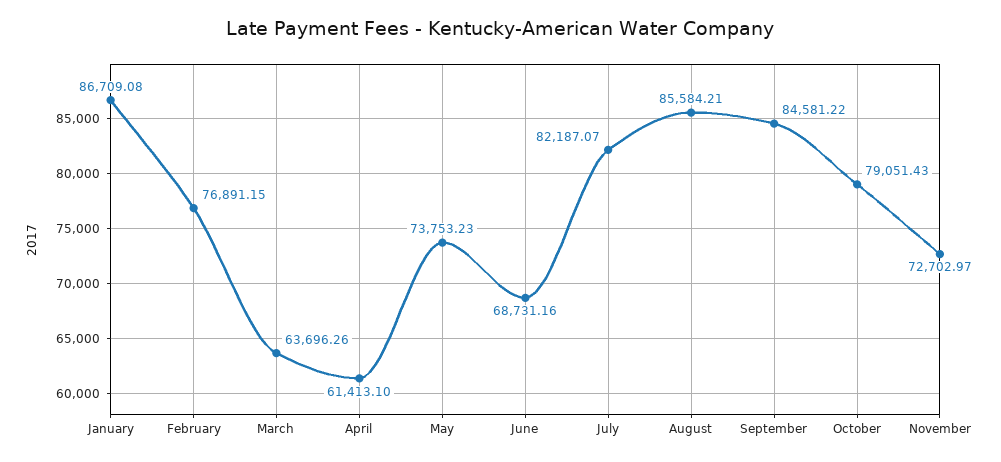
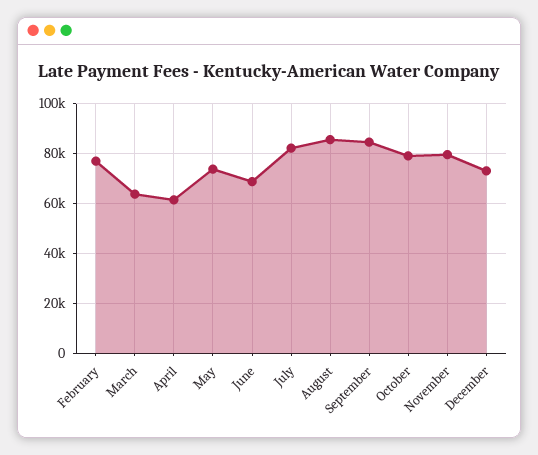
January: 86709.08 -> none
November: 72702.97 -> 80000
December: none -> 72500

